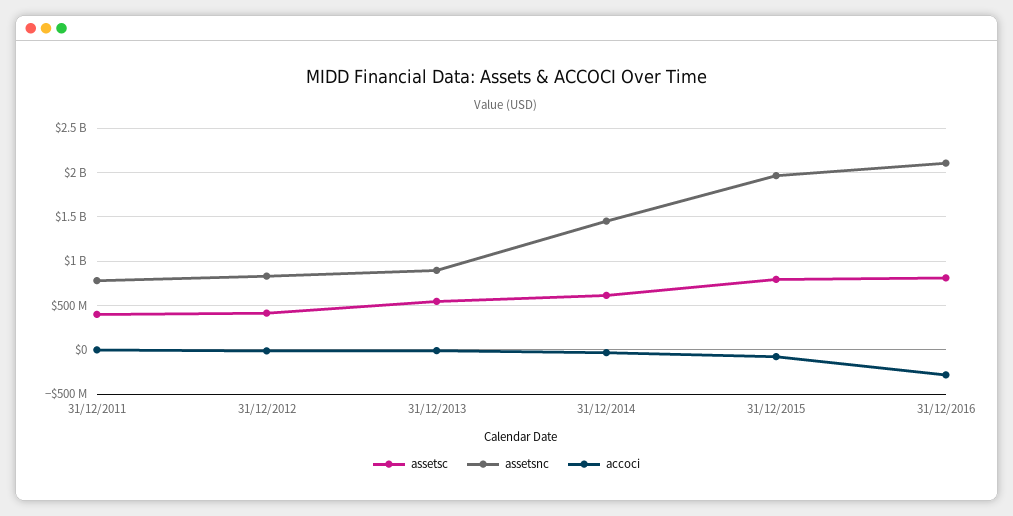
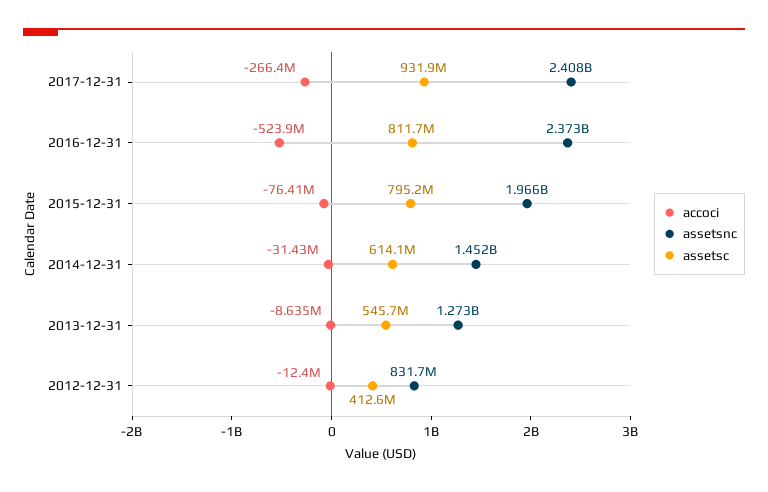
assetsc, 31/12/2011: 400000000 -> none
assetsnc, 31/12/2011: 800000000 -> none
accoci, 31/12/2011: 0 -> none
assetsnc, 31/12/2013: 900000000 -> 1273000000
assetsnc, 31/12/2016: 2100000000 -> 2373000000
accoci, 31/12/2016: -300000000 -> -523900000
accoci, 2017-12-31: none -> -266400000
assetsnc, 2017-12-31: none -> 2408000000
assetsc, 2017-12-31: none -> 931900000

